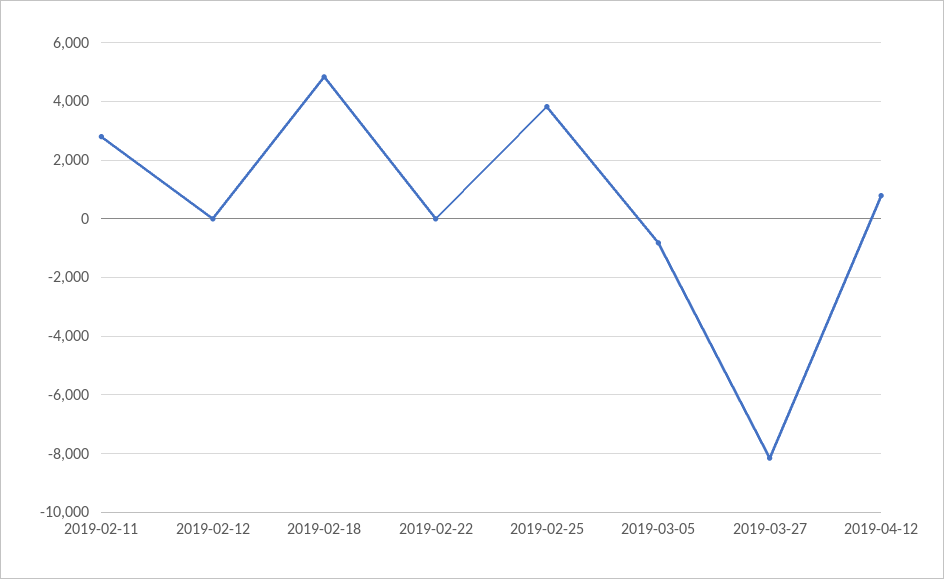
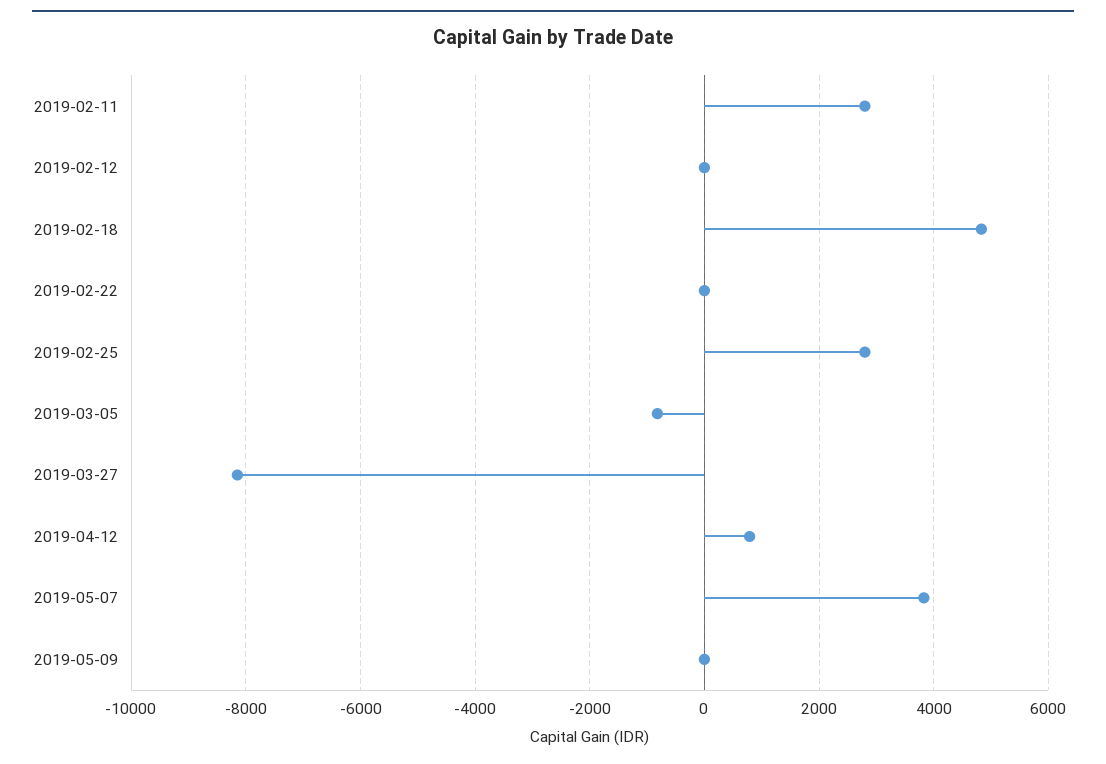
2019-02-25: 3750 -> 2800
2019-05-07: none -> 3800
2019-05-09: none -> 0

